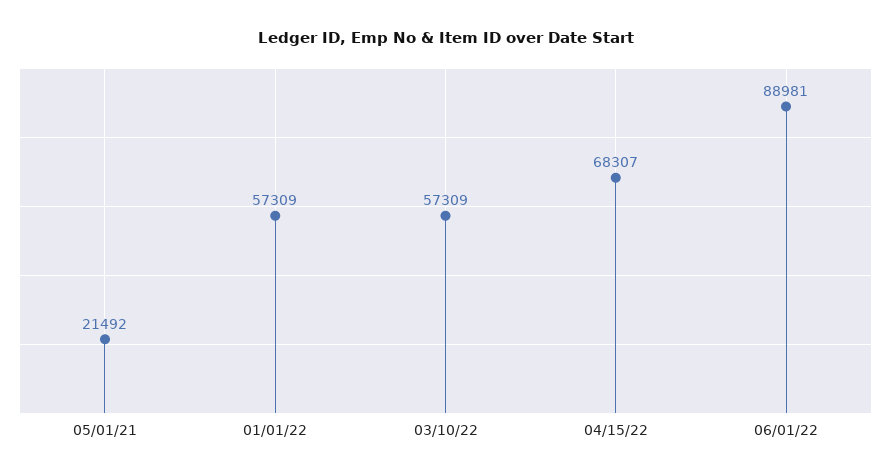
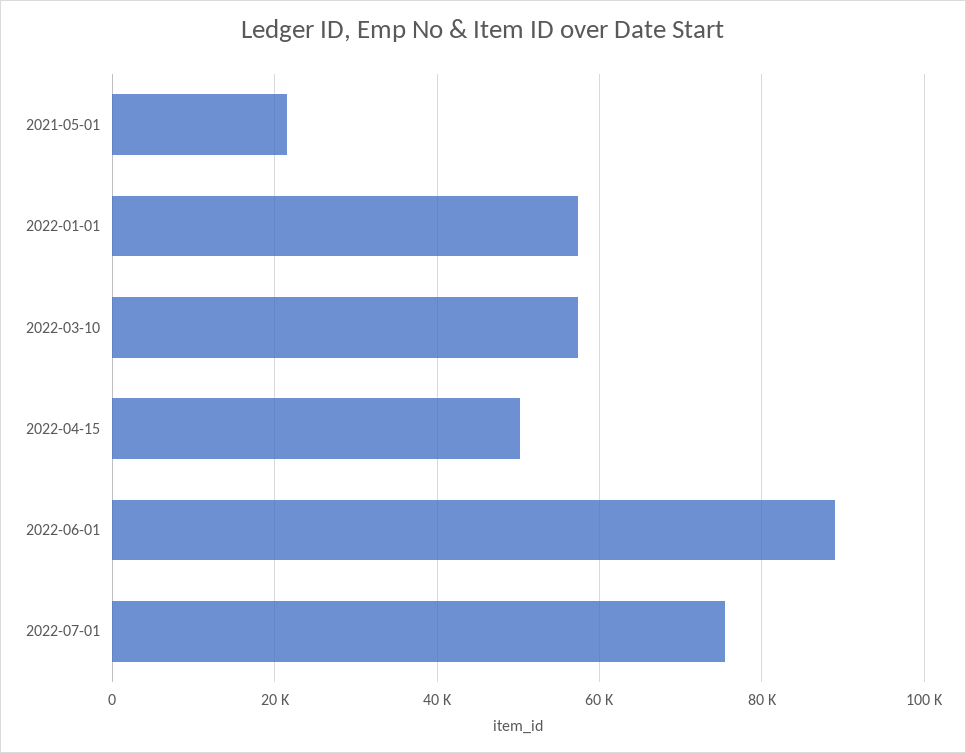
04/15/22: 68307 -> 50000
2022-07-01: none -> 76000

